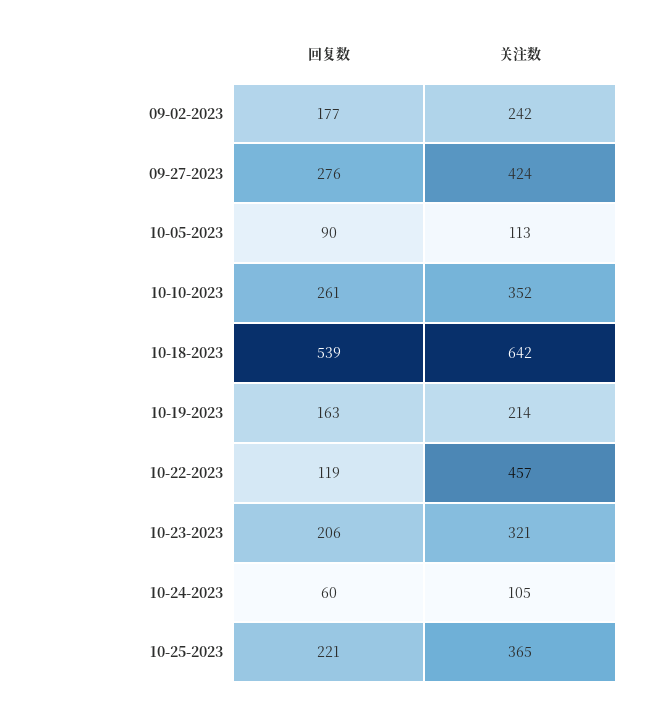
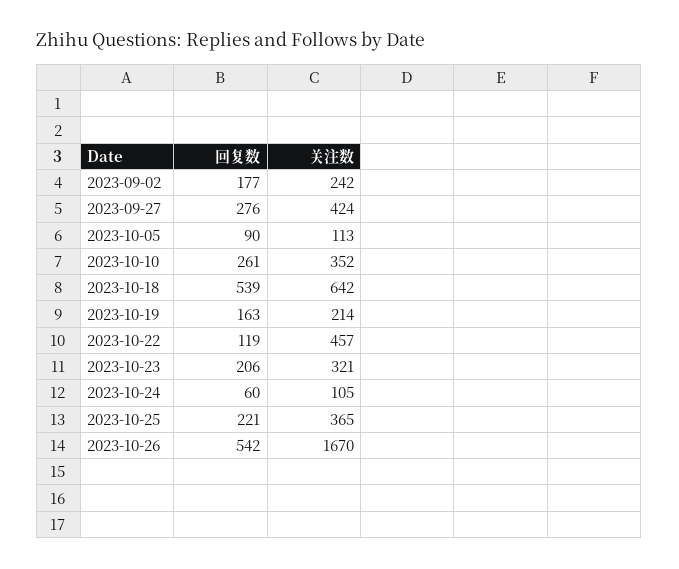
回复数, 2023-10-26: none -> 542
关注数, 2023-10-26: none -> 1670

